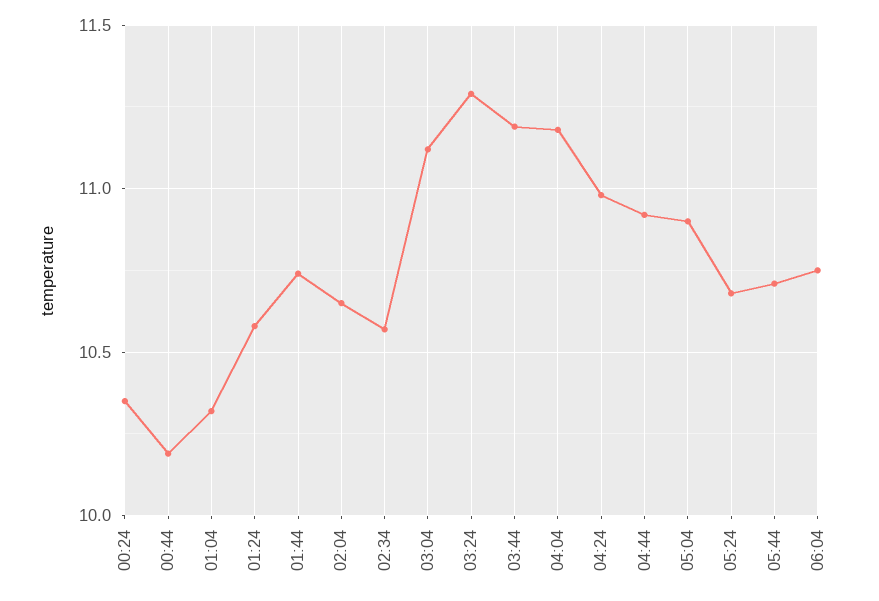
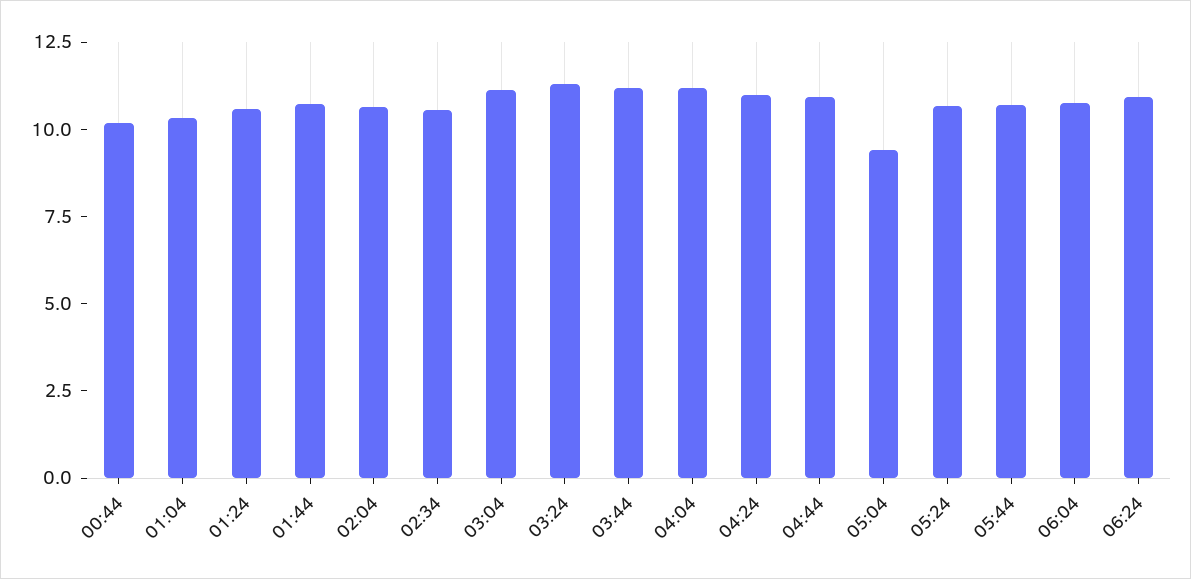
00:24: 10.35 -> none
05:04: 10.9 -> 9.5
06:24: none -> 11

